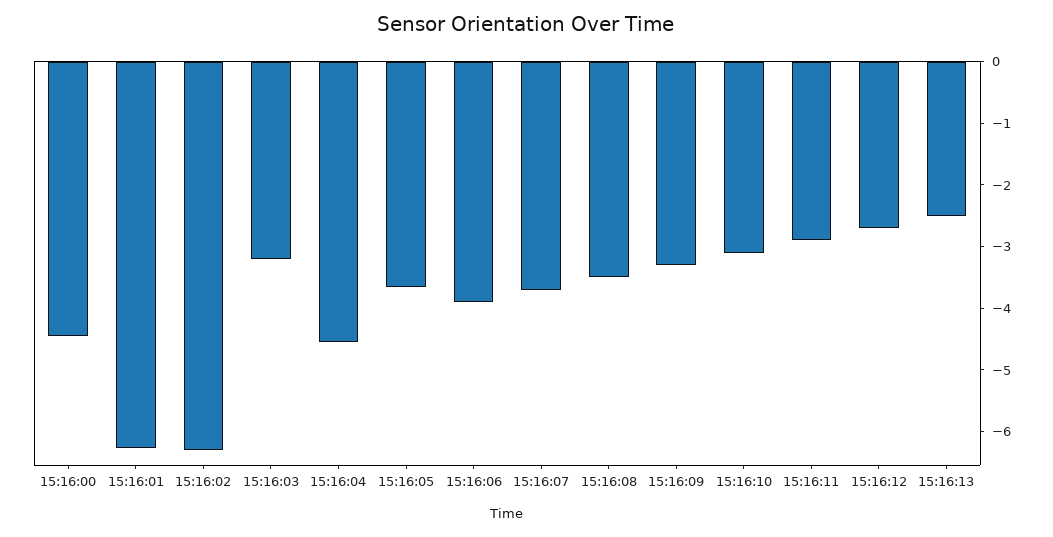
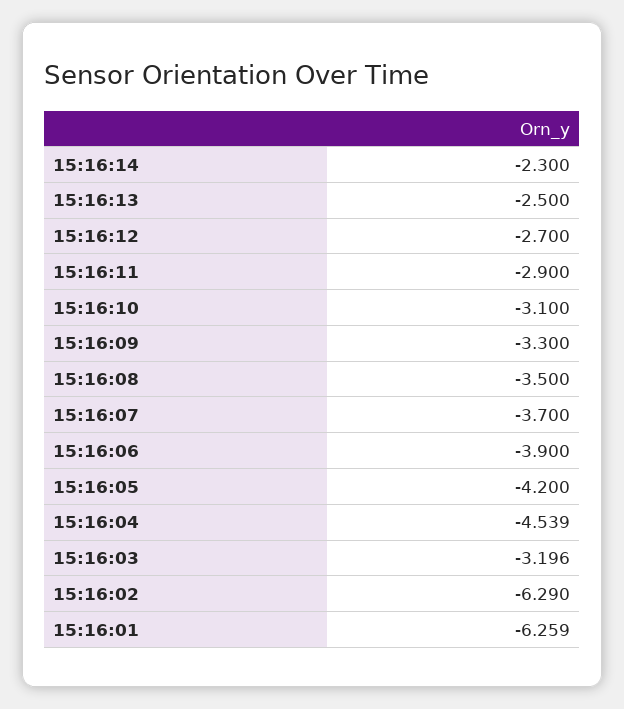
15:16:00: -4.4 -> none
15:16:05: -3.6 -> -4.2
15:16:14: none -> -2.3

